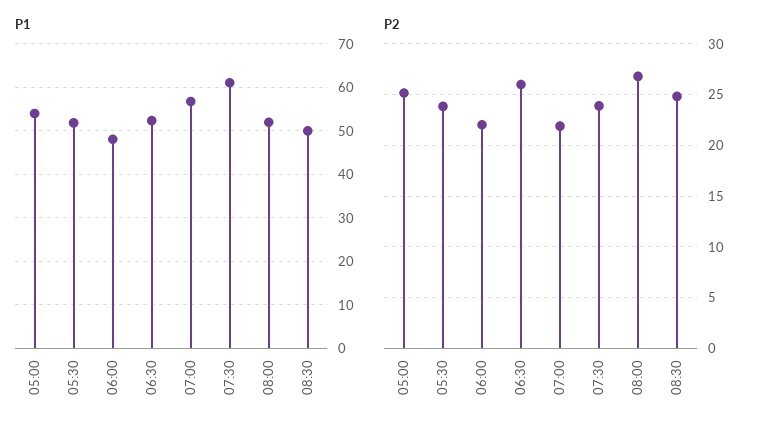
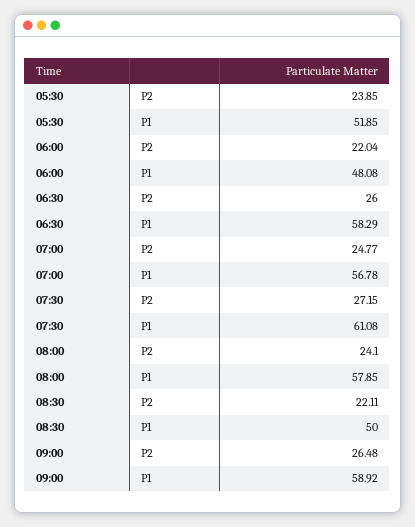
P1, 05:00: 54 -> none
P1, 06:30: 52 -> 58.29
P1, 08:00: 52 -> 57.85
P2, 05:00: 25 -> none
P2, 07:00: 22 -> 24.77
P2, 07:30: 24 -> 27.15
P2, 08:00: 27 -> 24.1
P2, 08:30: 25 -> 22.11
P2, 09:00: none -> 26.48
P1, 09:00: none -> 58.92

